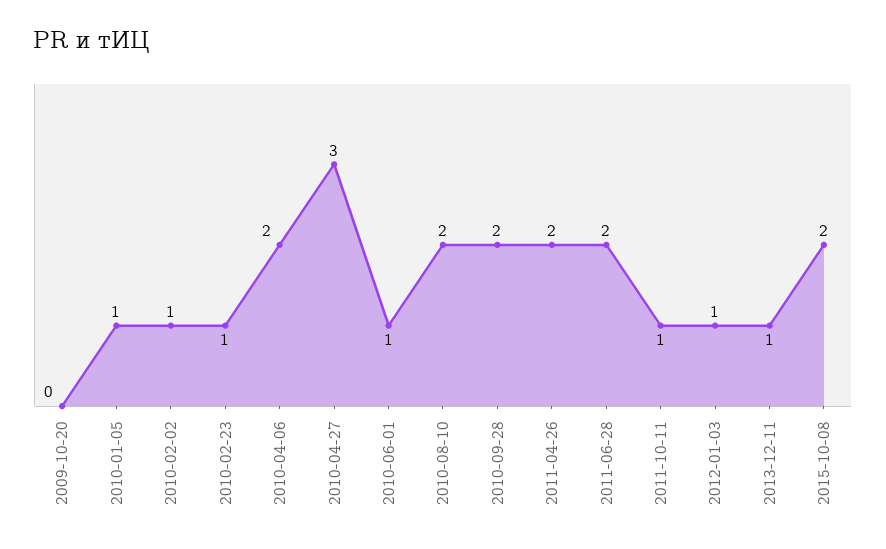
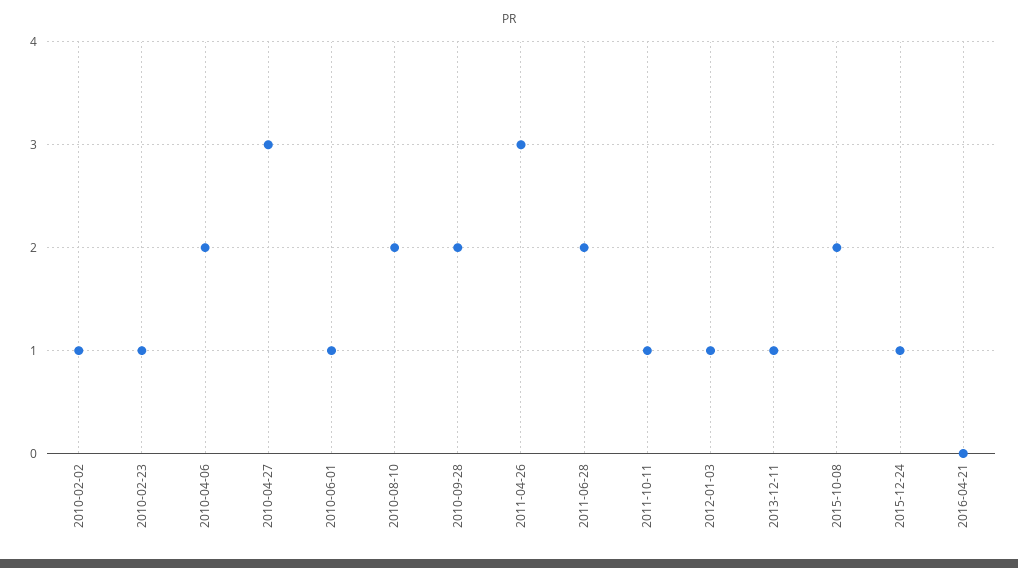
2009-10-20: 0 -> none
2010-01-05: 1 -> none
2011-04-26: 2 -> 3
2015-12-24: none -> 1
2016-04-21: none -> 0

